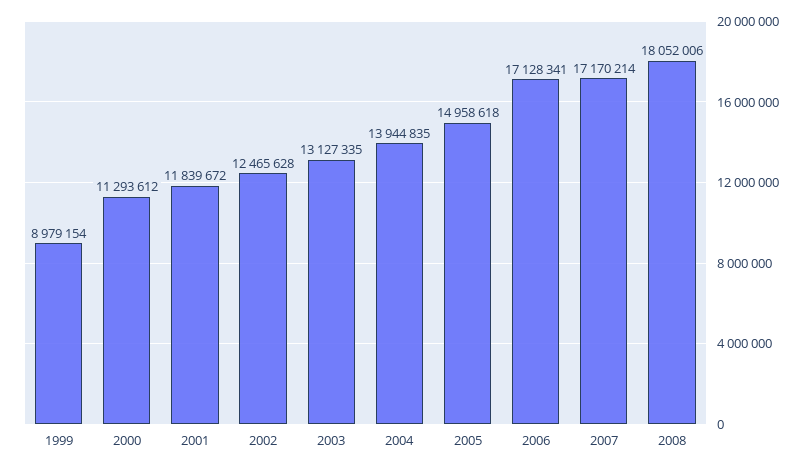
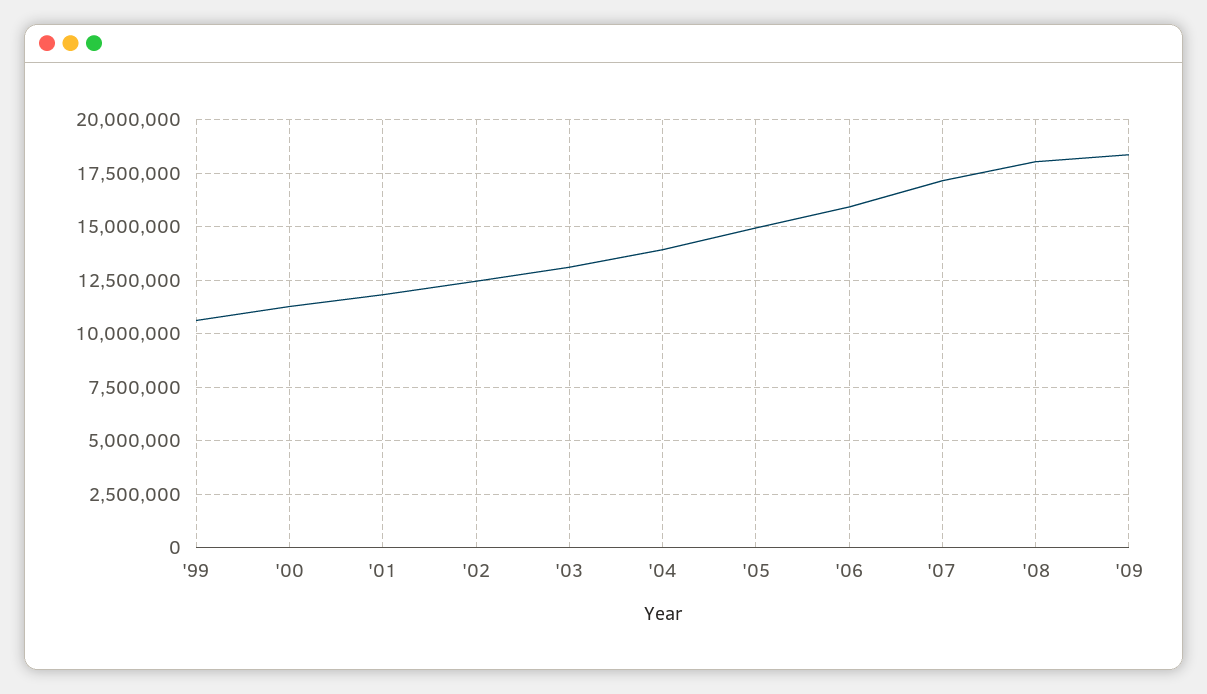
1999: 8979154 -> 10500000
2006: 17128341 -> 16000000
'09: none -> 18500000

